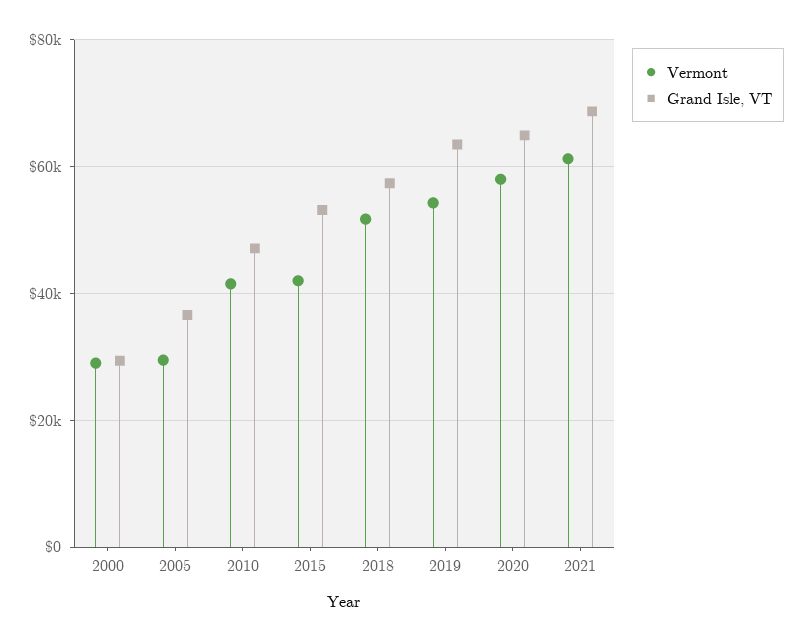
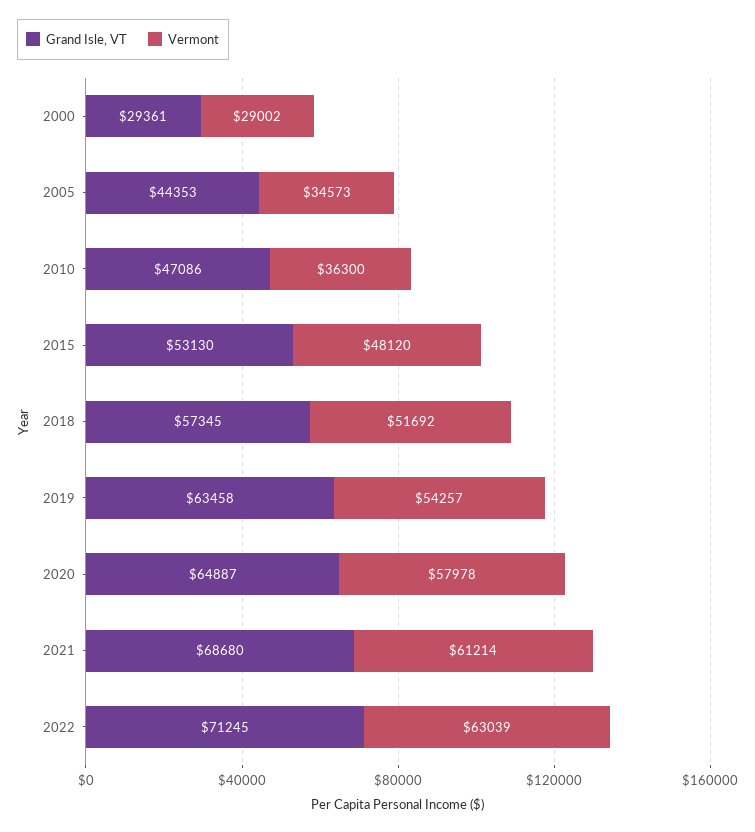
Vermont, 2005: 30000 -> 34573
Grand Isle, VT, 2005: 36000 -> 44353
Vermont, 2010: 42000 -> 36300
Vermont, 2015: 42000 -> 48120
Grand Isle, VT, 2022: none -> 71245
Vermont, 2022: none -> 63039

